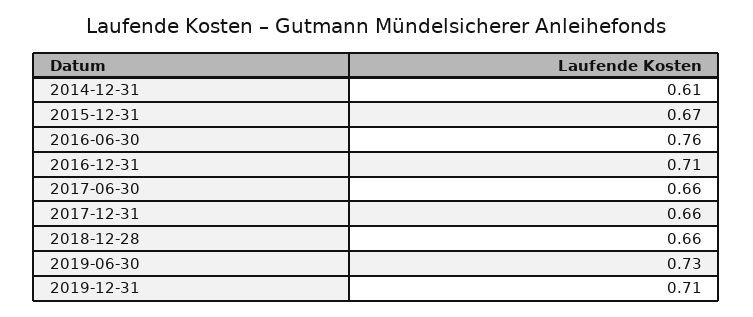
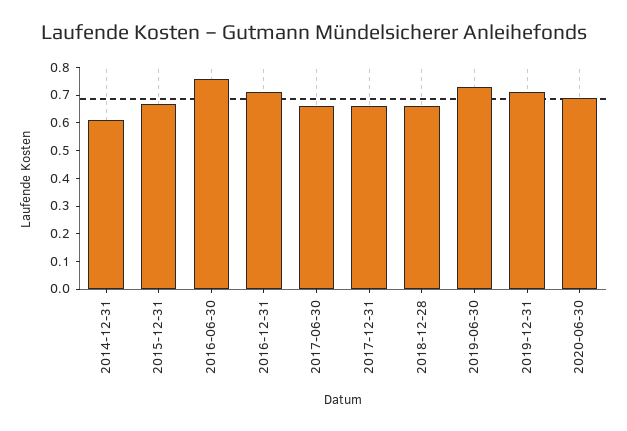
2020-06-30: none -> 0.7

